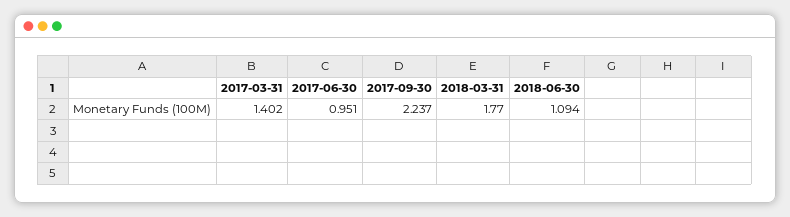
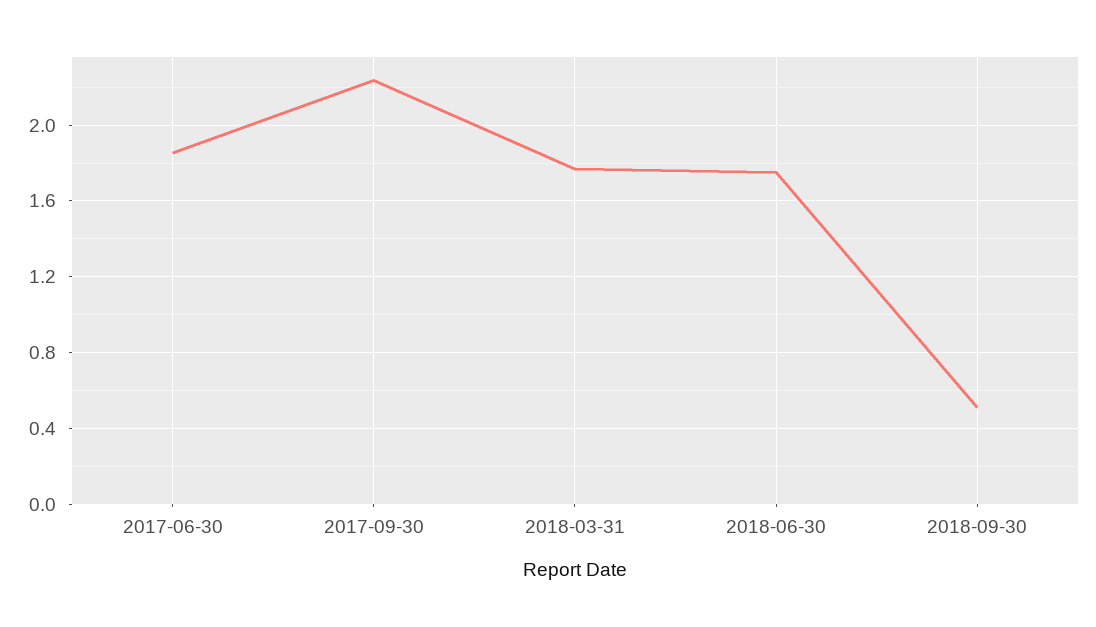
2017-03-31: 1.402 -> none
2017-06-30: 0.951 -> 1.85
2018-06-30: 1.094 -> 1.75
2018-09-30: none -> 0.5

